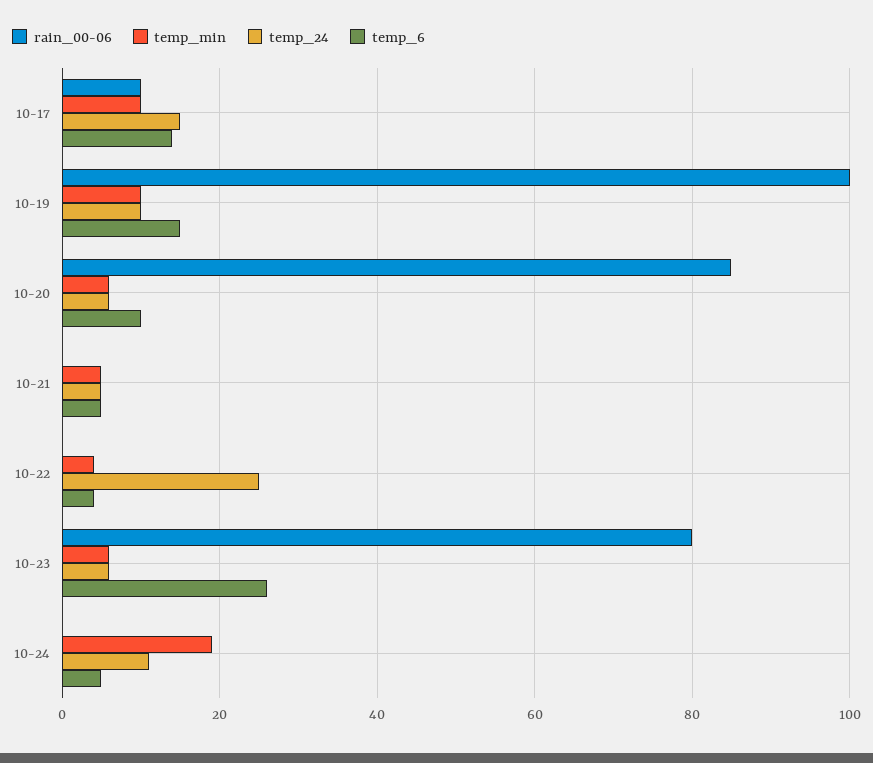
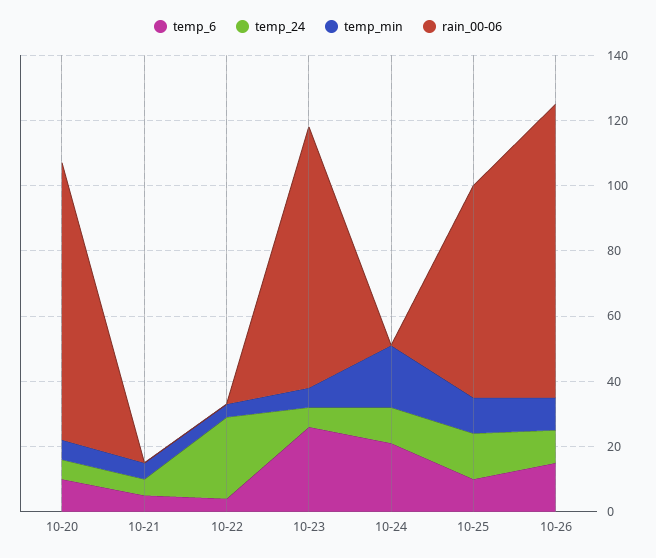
rain_00-06, 10-17: 10 -> none
temp_min, 10-17: 10 -> none
temp_24, 10-17: 15 -> none
temp_6, 10-17: 15 -> none
rain_00-06, 10-19: 100 -> none
temp_min, 10-19: 10 -> none
temp_24, 10-19: 10 -> none
temp_6, 10-19: 15 -> none
temp_6, 10-24: 5 -> 20
temp_6, 10-25: none -> 10
temp_24, 10-25: none -> 15
temp_min, 10-25: none -> 10
rain_00-06, 10-25: none -> 65
temp_6, 10-26: none -> 15
temp_24, 10-26: none -> 10
temp_min, 10-26: none -> 10
rain_00-06, 10-26: none -> 90

